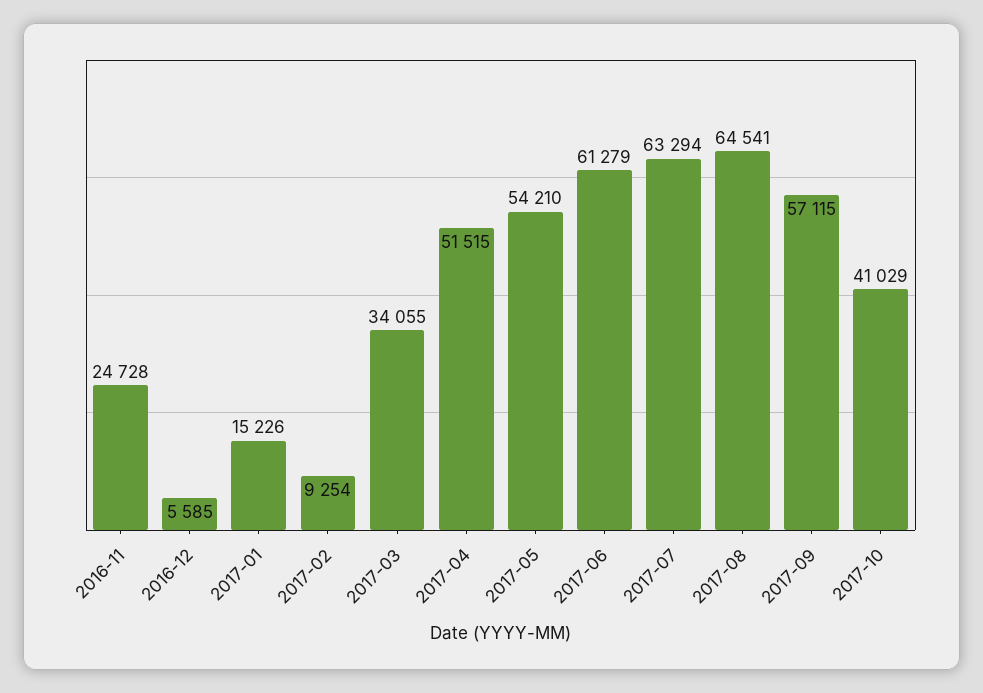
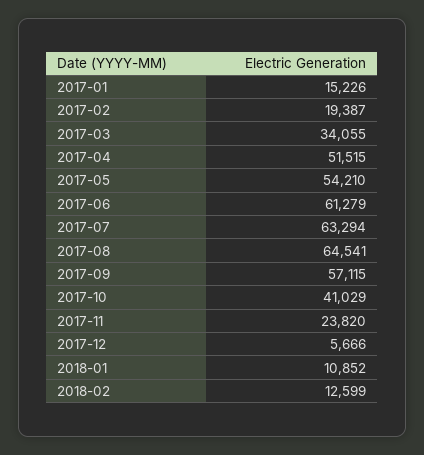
2016-11: 24728 -> none
2016-12: 5585 -> none
2017-02: 9254 -> 19387
2017-11: none -> 23820
2017-12: none -> 5666
2018-01: none -> 10852
2018-02: none -> 12599

